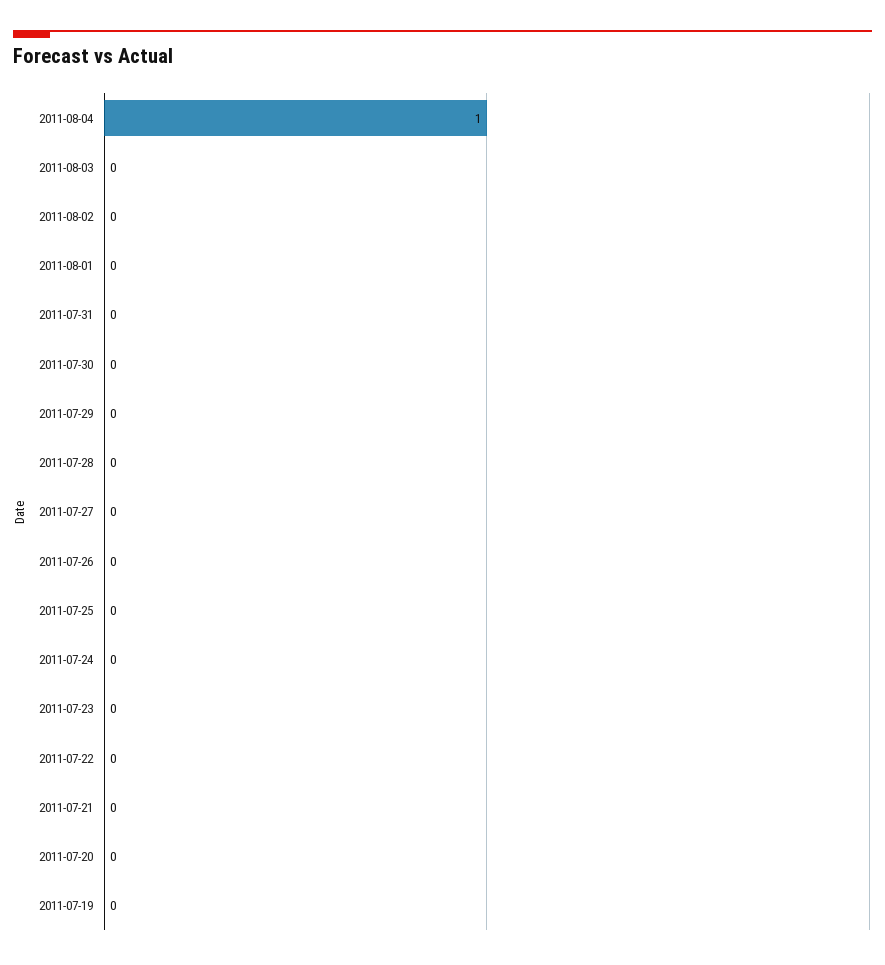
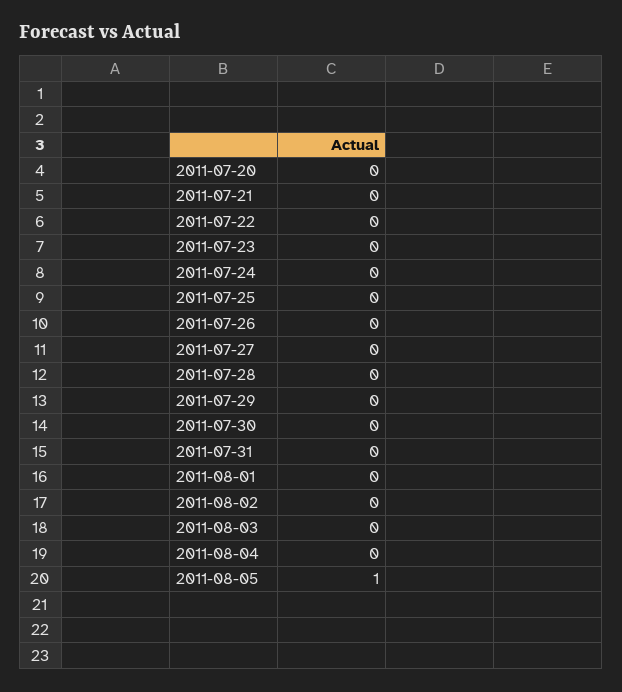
2011-08-04: 1 -> 0
2011-07-19: 0 -> none
2011-08-05: none -> 1

